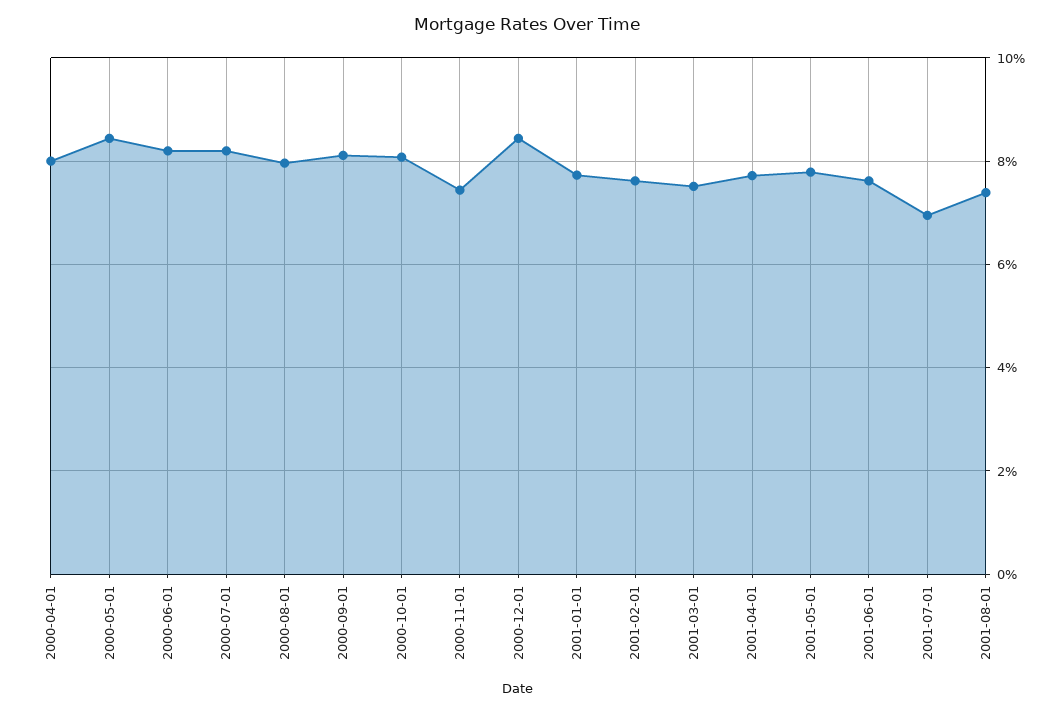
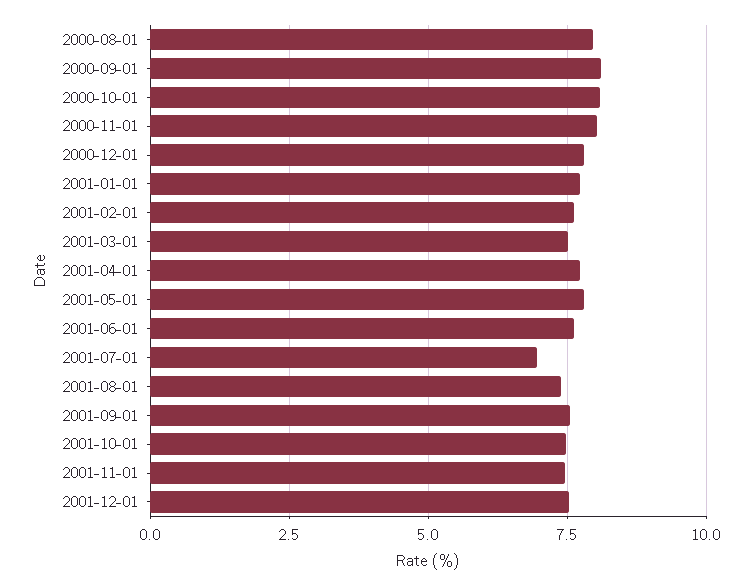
2000-04-01: 8 -> none
2000-05-01: 8.4 -> none
2000-06-01: 8.2 -> none
2000-07-01: 8.2 -> none
2000-11-01: 7.4 -> 8
2000-12-01: 8.4 -> 7.75
2001-09-01: none -> 7.5
2001-10-01: none -> 7.5
2001-11-01: none -> 7.5
2001-12-01: none -> 7.5

